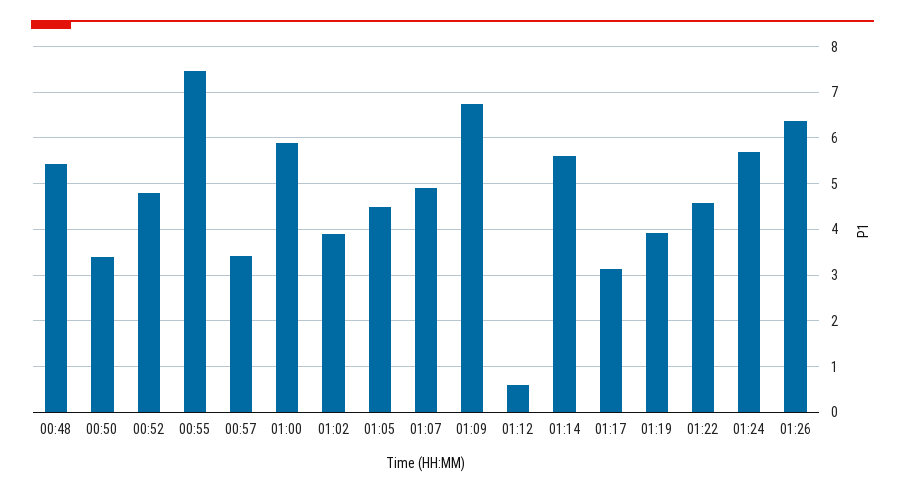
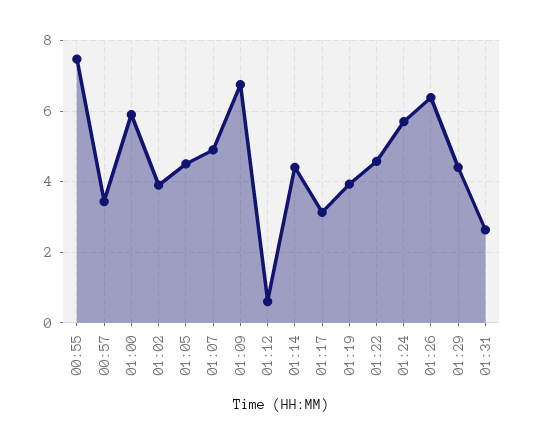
00:48: 5.4 -> none
00:50: 3.4 -> none
00:52: 4.8 -> none
01:14: 5.6 -> 4.4
01:29: none -> 4.4
01:31: none -> 2.6

